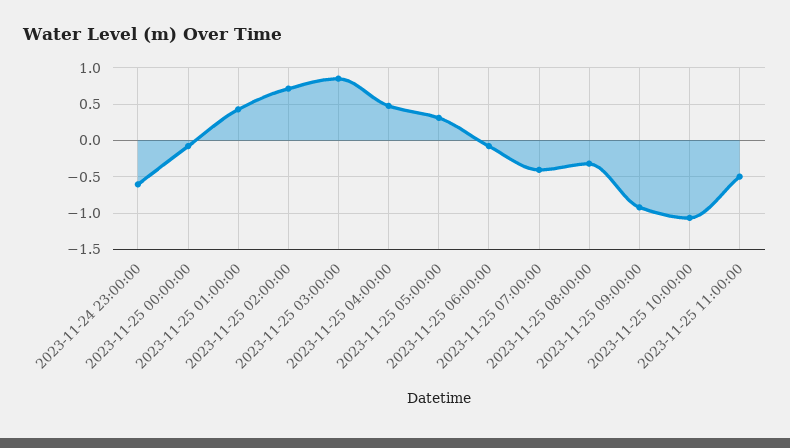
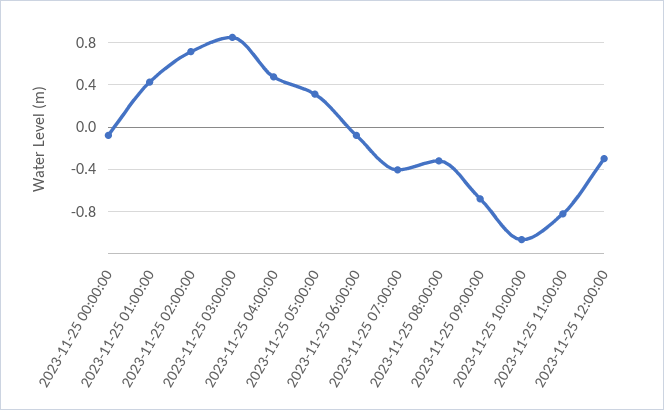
2023-11-24 23:00:00: -0.6 -> none
2023-11-25 09:00:00: -0.9 -> -0.7
2023-11-25 11:00:00: -0.5 -> -0.8
2023-11-25 12:00:00: none -> -0.3

